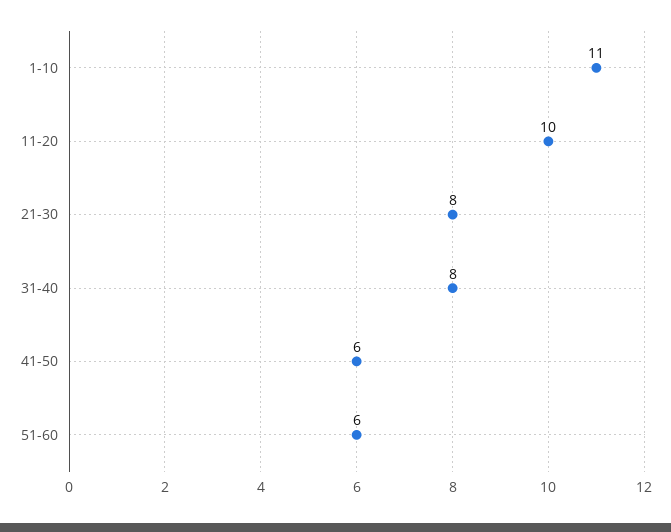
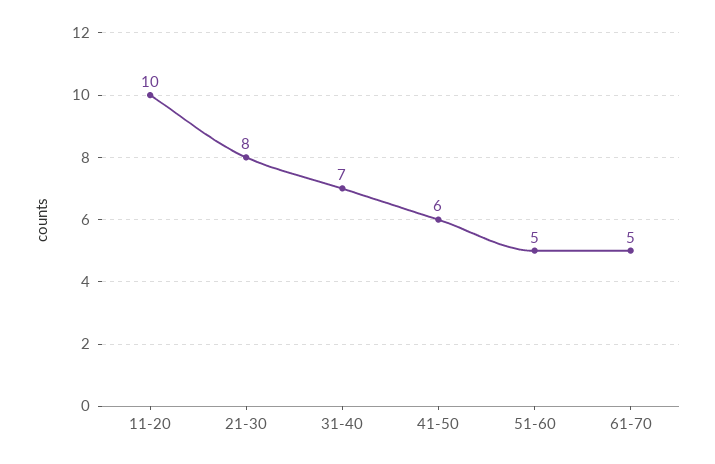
1-10: 11 -> none
31-40: 8 -> 7
51-60: 6 -> 5
61-70: none -> 5

